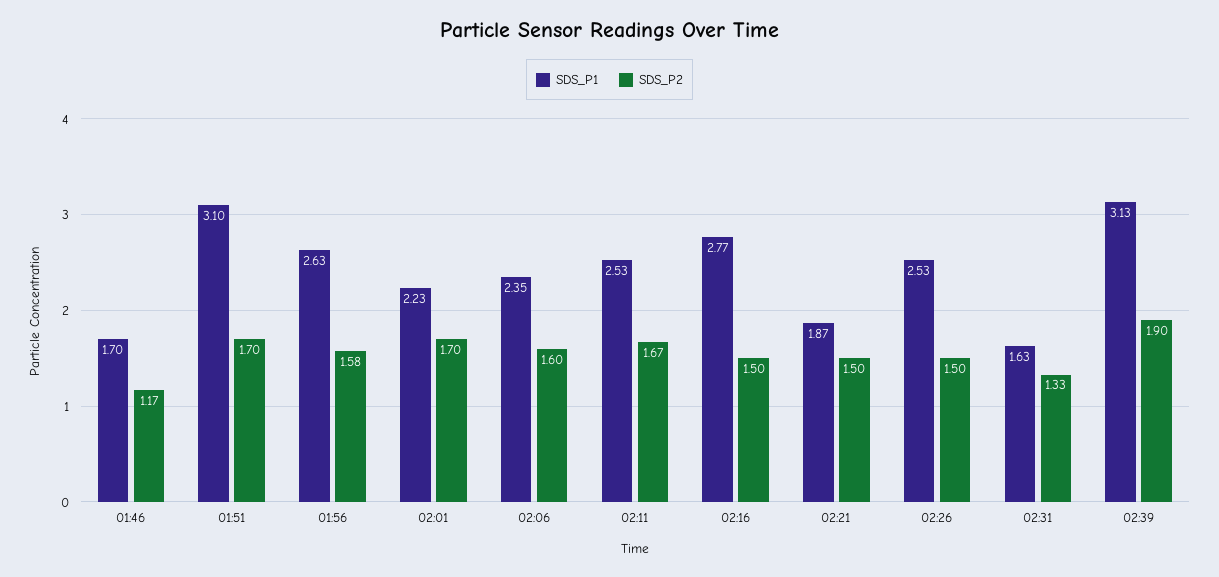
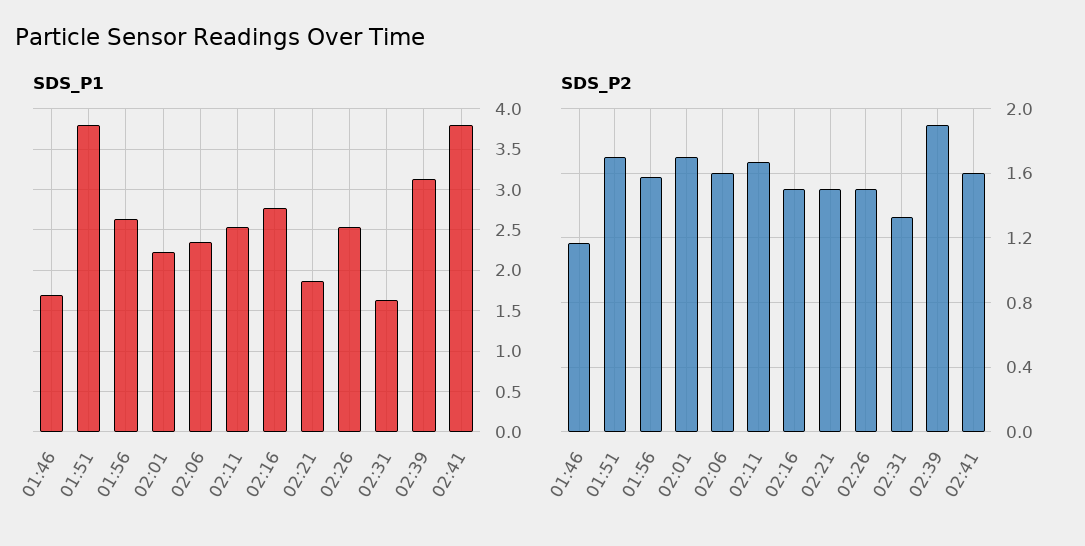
SDS_P1, 01:51: 3.1 -> 3.8
SDS_P1, 02:41: none -> 3.8
SDS_P2, 02:41: none -> 1.6

